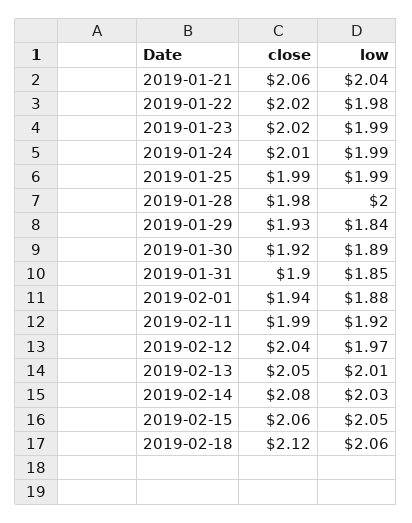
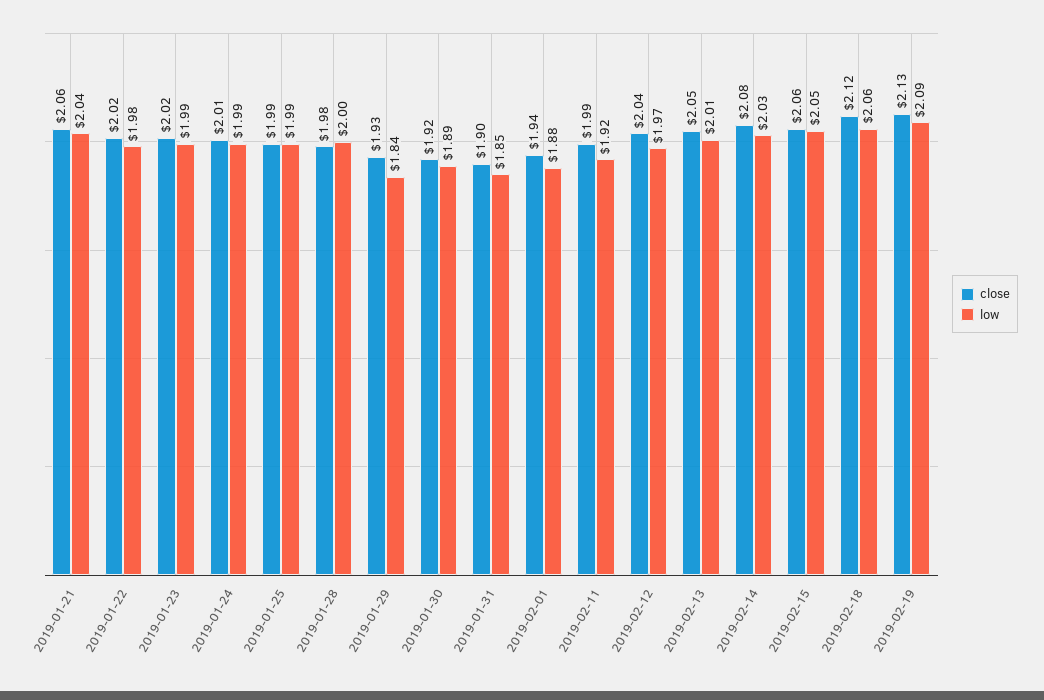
close, 2019-02-19: none -> 2.13
low, 2019-02-19: none -> 2.09

